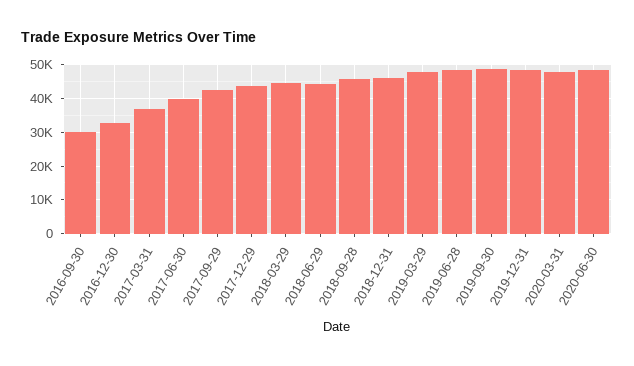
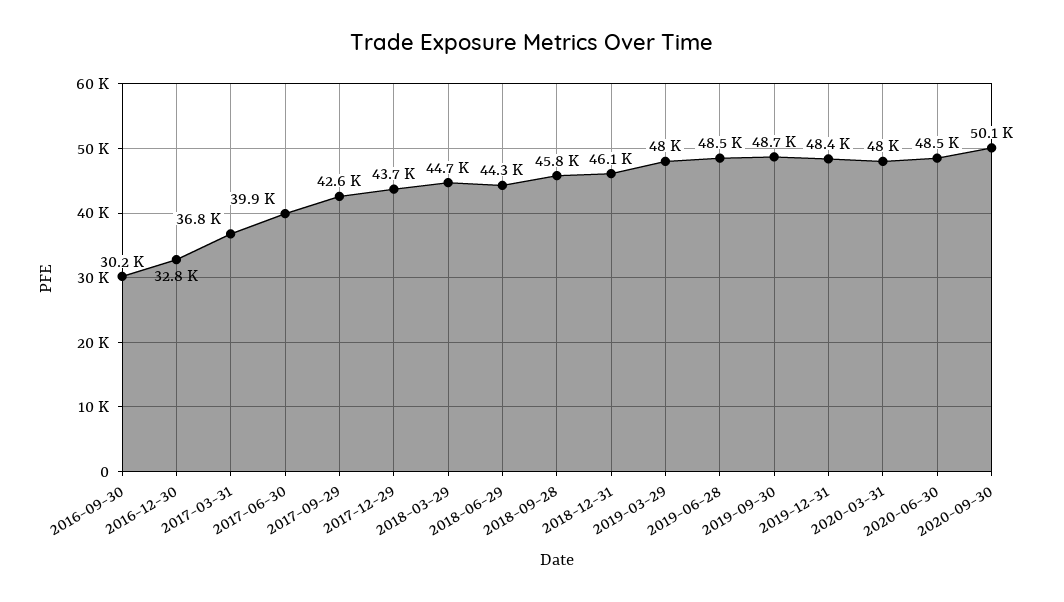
2020-09-30: none -> 50100

